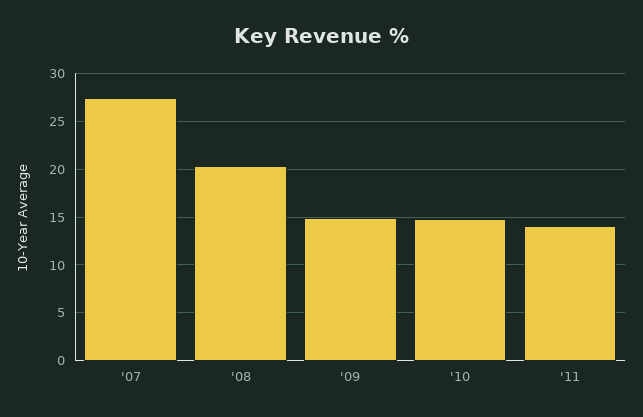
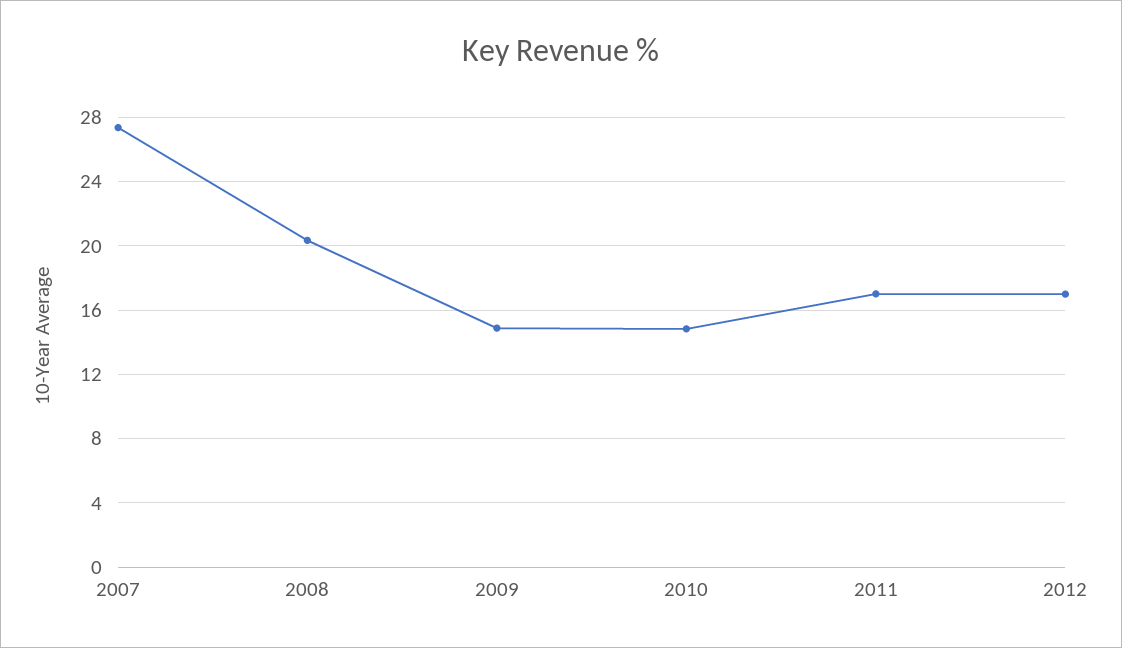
'11: 14 -> 17
2012: none -> 17

